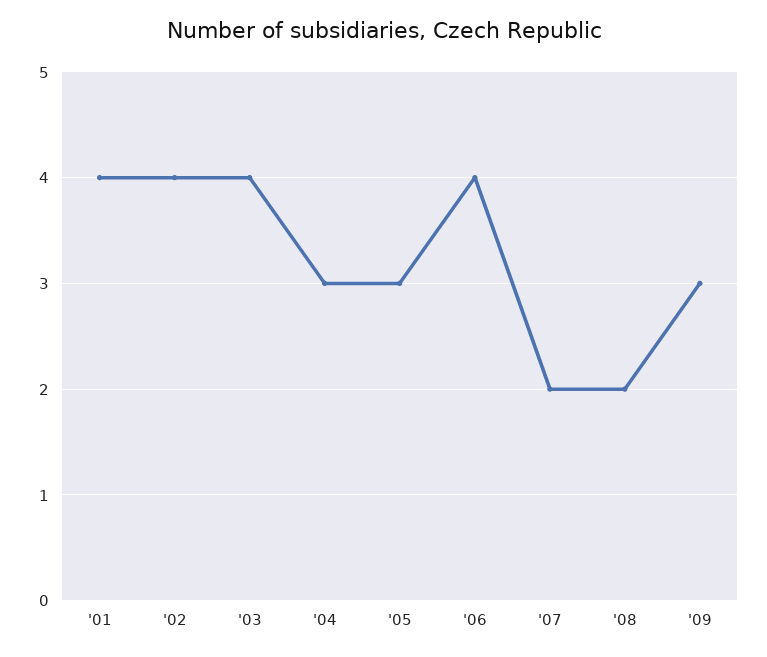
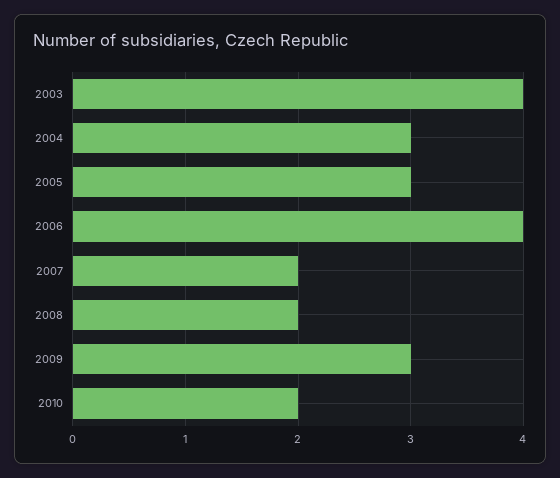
'01: 4 -> none
'02: 4 -> none
2010: none -> 2

